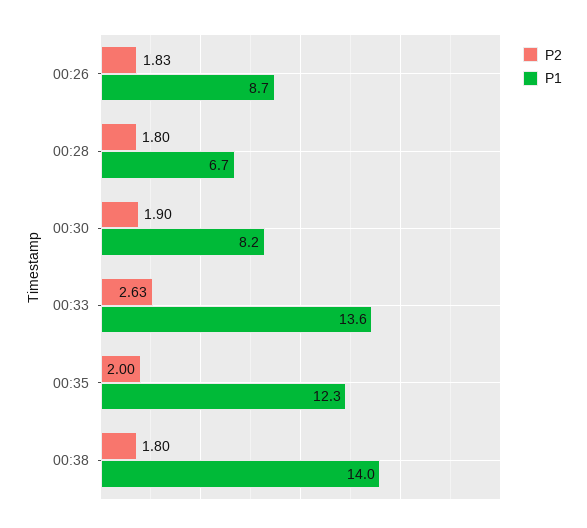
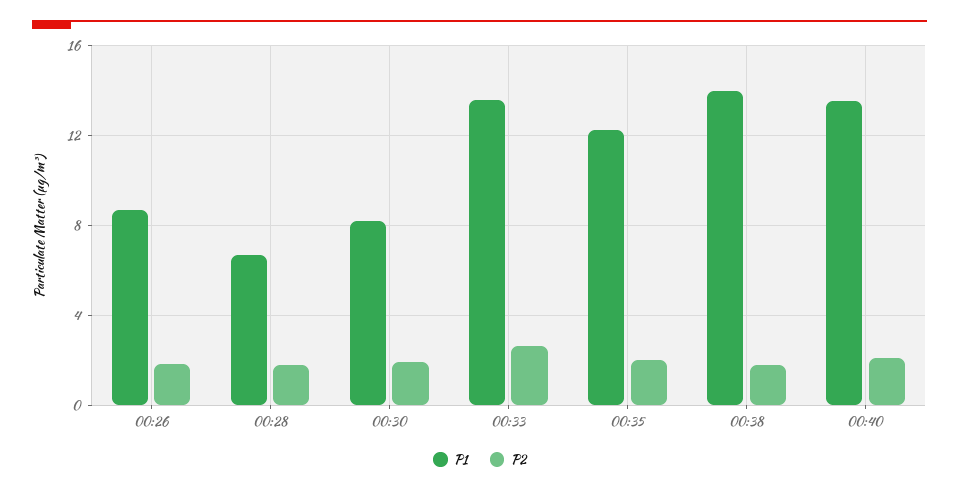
P1, 00:40: none -> 13.5
P2, 00:40: none -> 2

